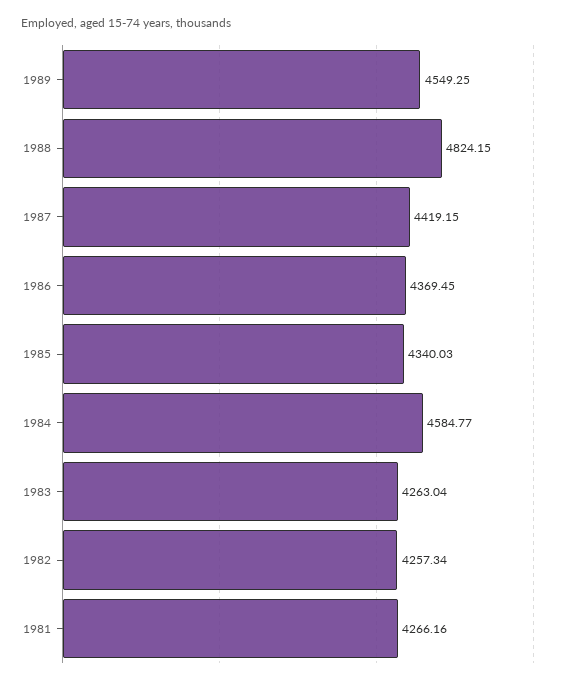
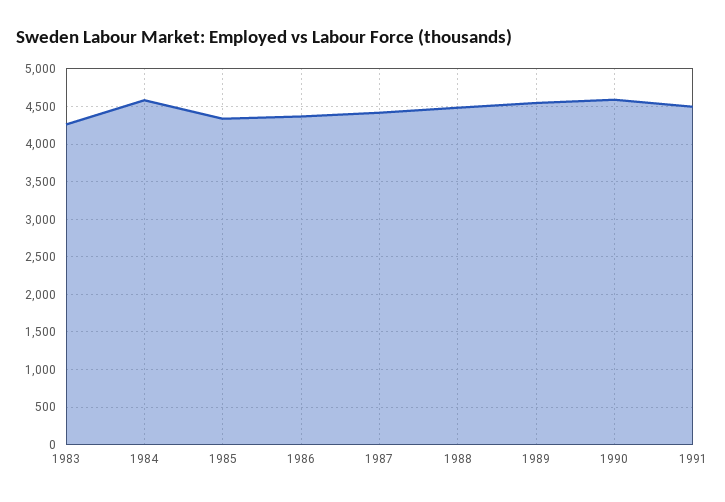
1988: 4824.15 -> 4500
1982: 4257.34 -> none
1981: 4266.16 -> none
1990: none -> 4600
1991: none -> 4500

